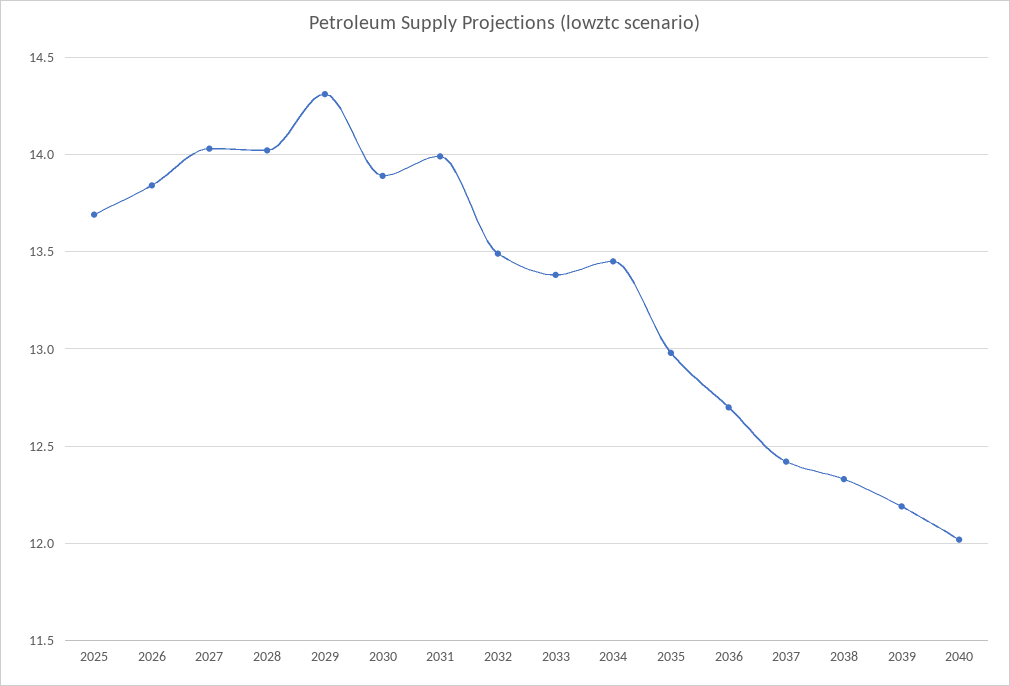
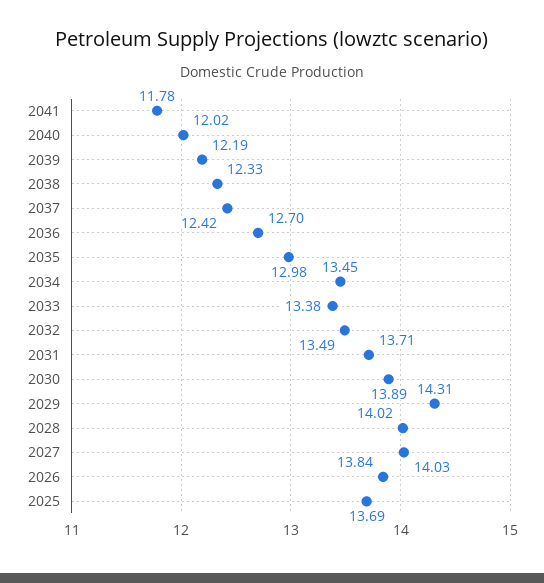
2031: 14 -> 13.71
2041: none -> 11.78

